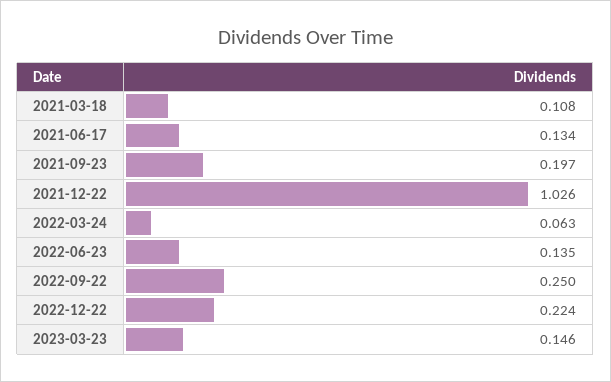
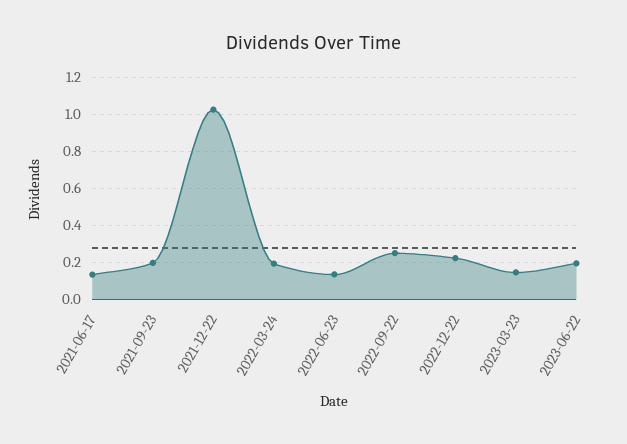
2021-03-18: 0.108 -> none
2022-03-24: 0.063 -> 0.2
2023-06-22: none -> 0.2

